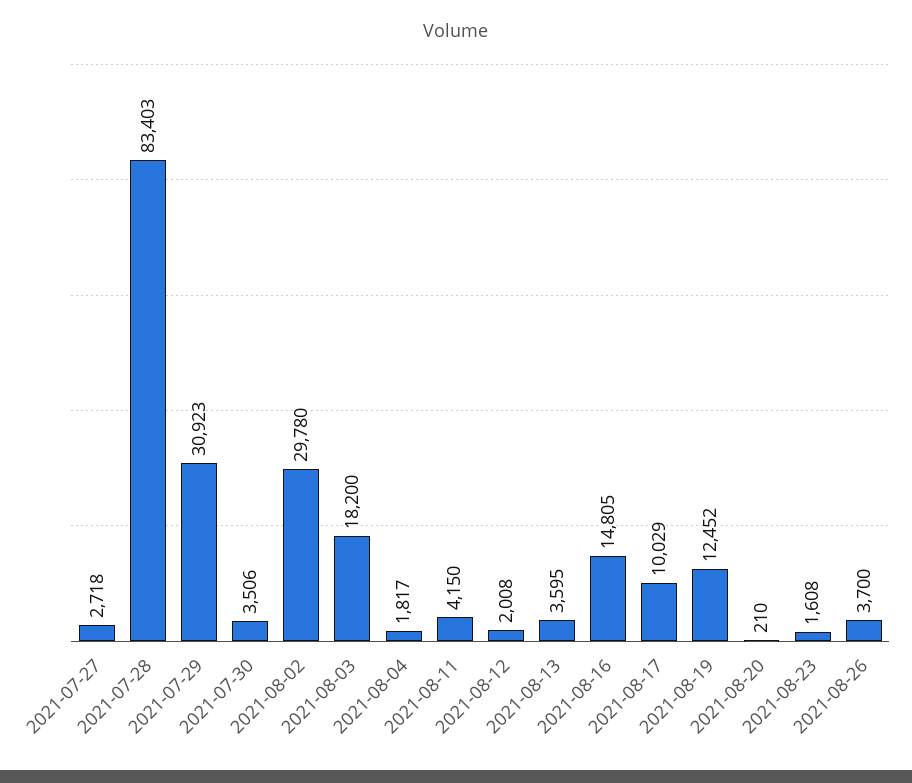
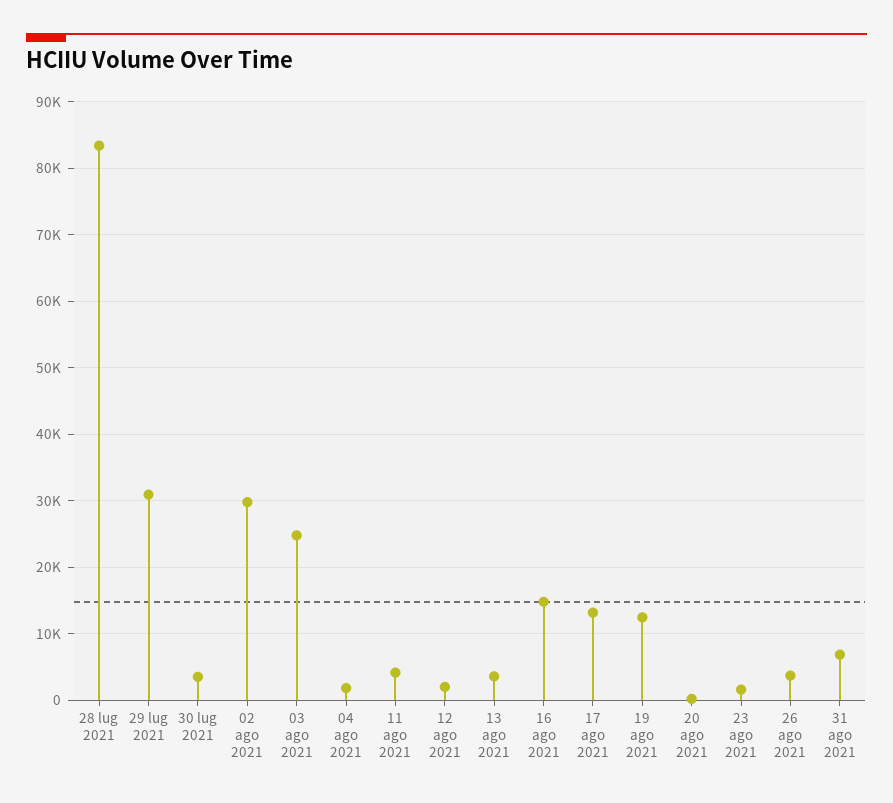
2021-07-27: 2718 -> none
2021-08-03: 18200 -> 25000
2021-08-17: 10029 -> 13000
31 ago 2021: none -> 7000

